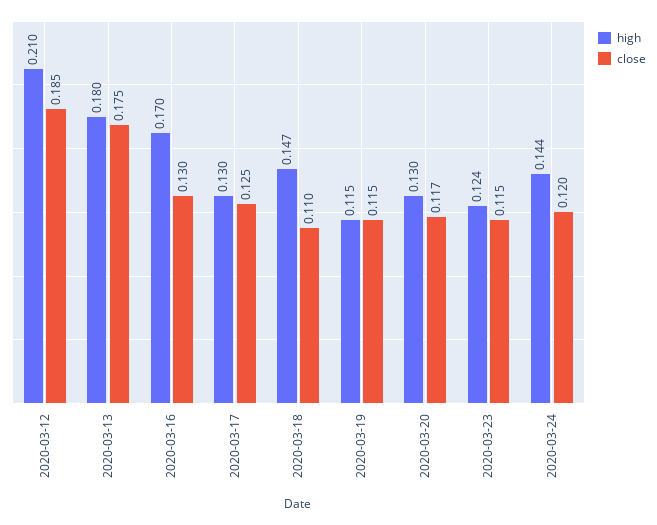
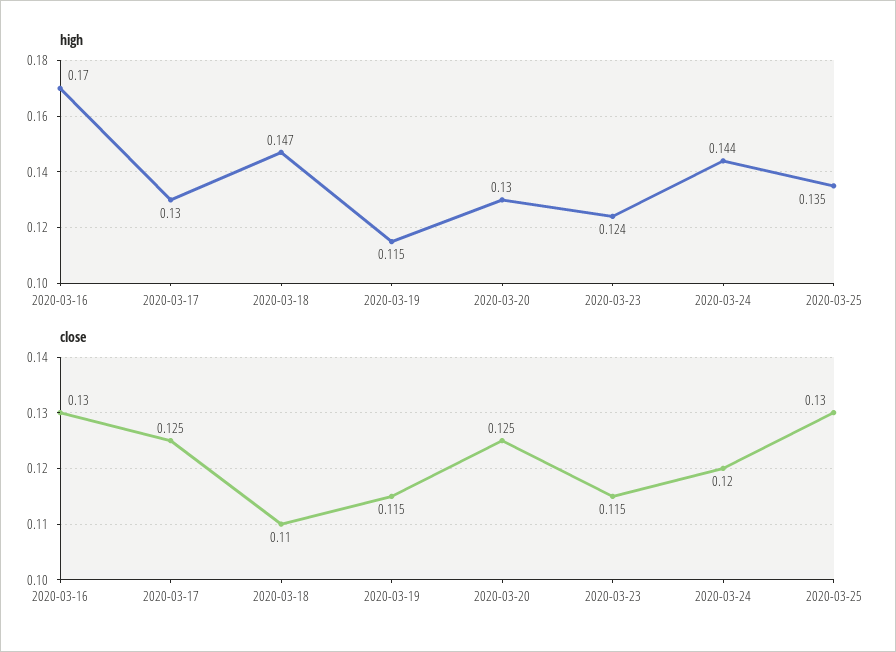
high, 2020-03-12: 0.21 -> none
close, 2020-03-12: 0.185 -> none
high, 2020-03-13: 0.18 -> none
close, 2020-03-13: 0.175 -> none
close, 2020-03-20: 0.117 -> 0.125
high, 2020-03-25: none -> 0.135
close, 2020-03-25: none -> 0.13

